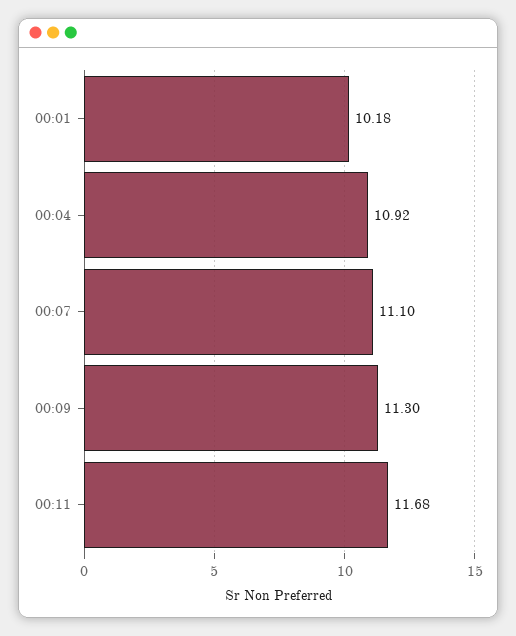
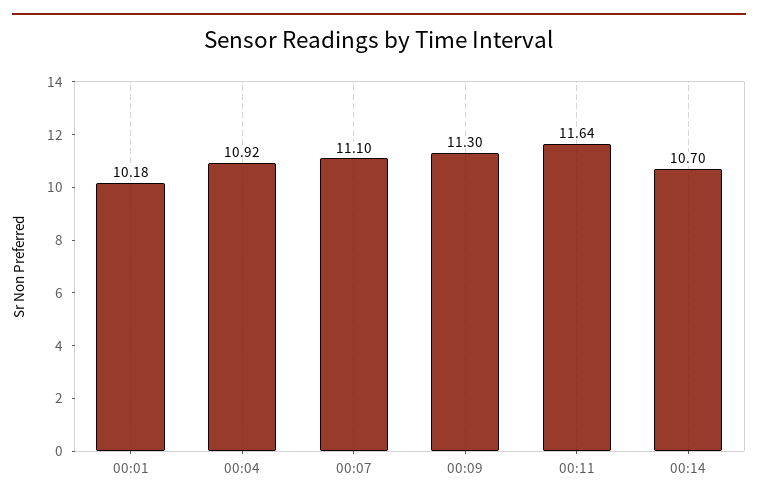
00:11: 11.68 -> 11.64
00:14: none -> 10.7

